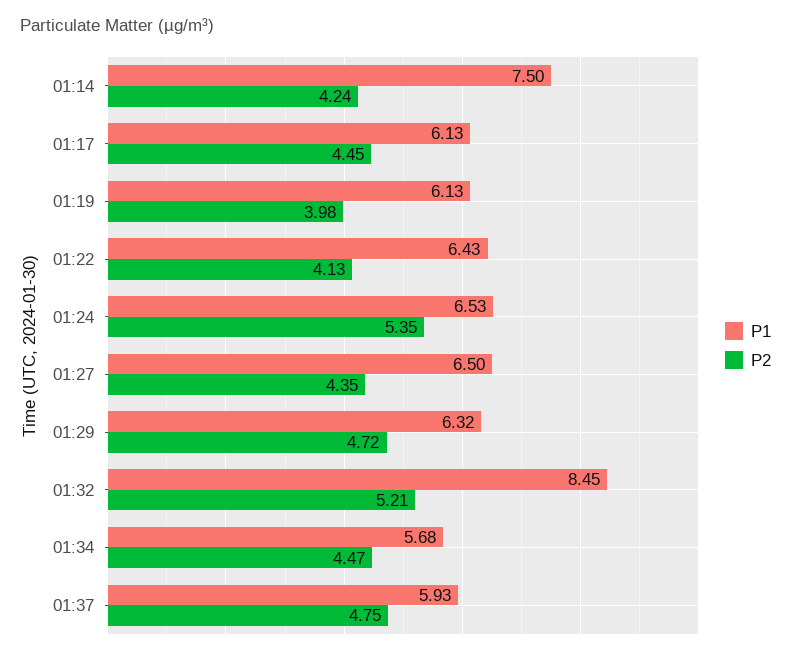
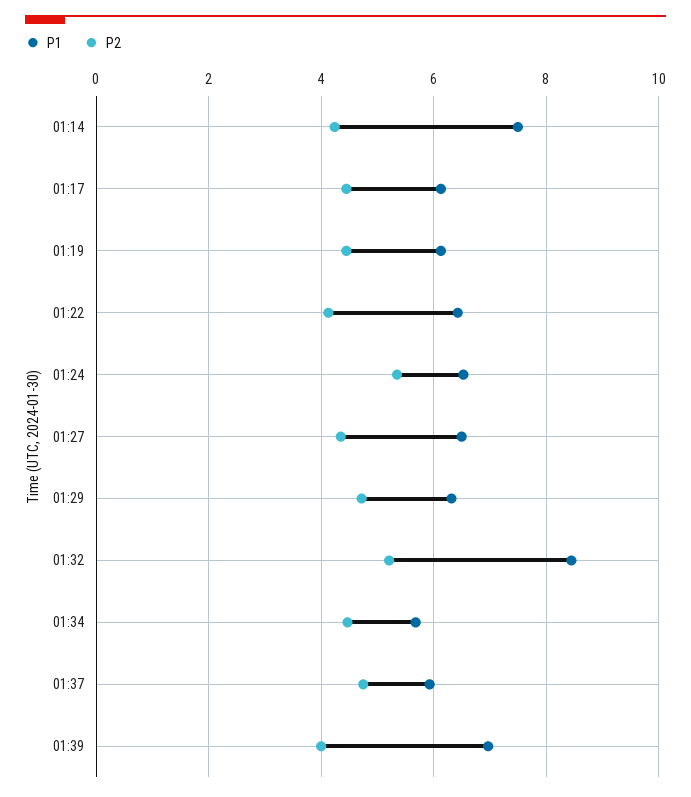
P2, 01:19: 3.98 -> 4.4
P1, 01:39: none -> 7
P2, 01:39: none -> 4

